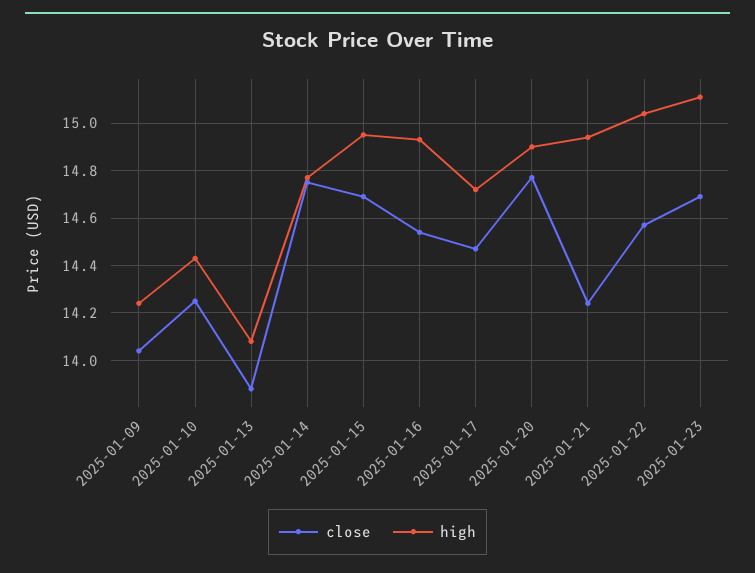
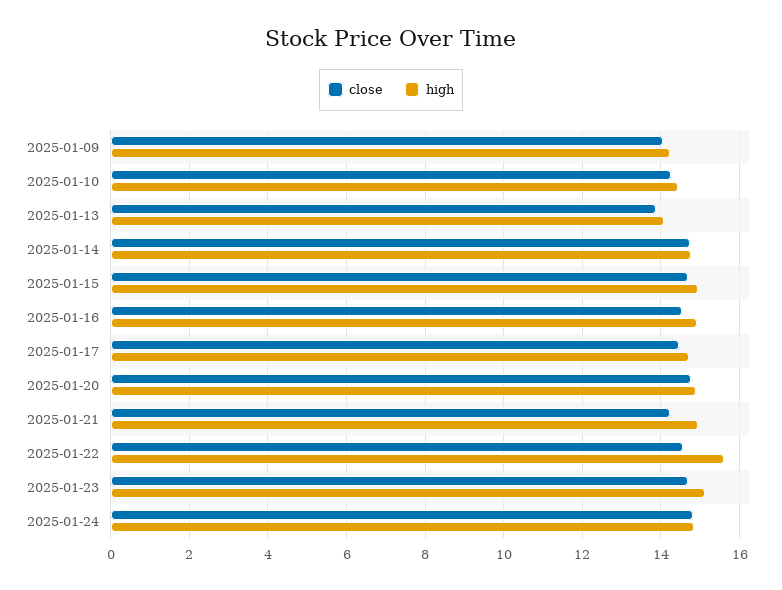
high, 2025-01-22: 15.05 -> 15.6
close, 2025-01-24: none -> 14.8
high, 2025-01-24: none -> 14.8

